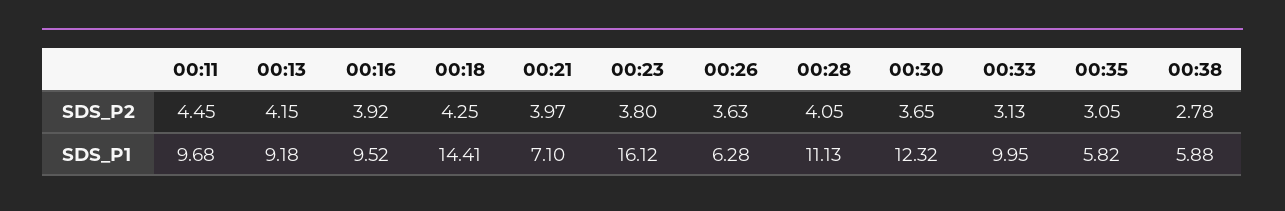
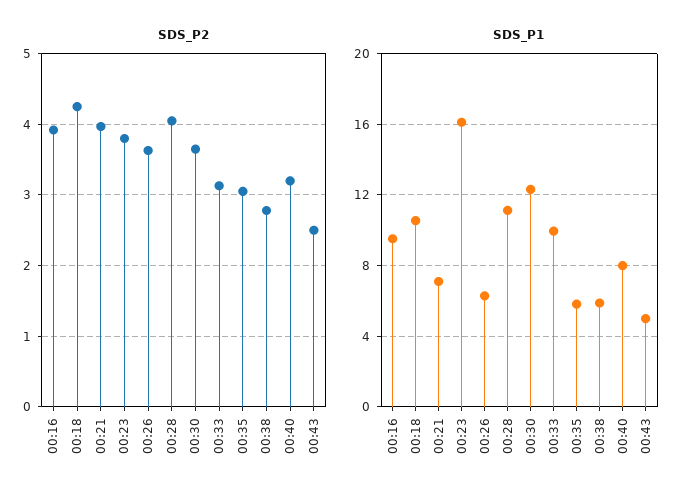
SDS_P2, 00:11: 4.45 -> none
SDS_P2, 00:13: 4.15 -> none
SDS_P1, 00:11: 9.68 -> none
SDS_P1, 00:13: 9.18 -> none
SDS_P1, 00:18: 14.41 -> 10.5
SDS_P2, 00:40: none -> 3.2
SDS_P2, 00:43: none -> 2.5
SDS_P1, 00:40: none -> 8
SDS_P1, 00:43: none -> 5

